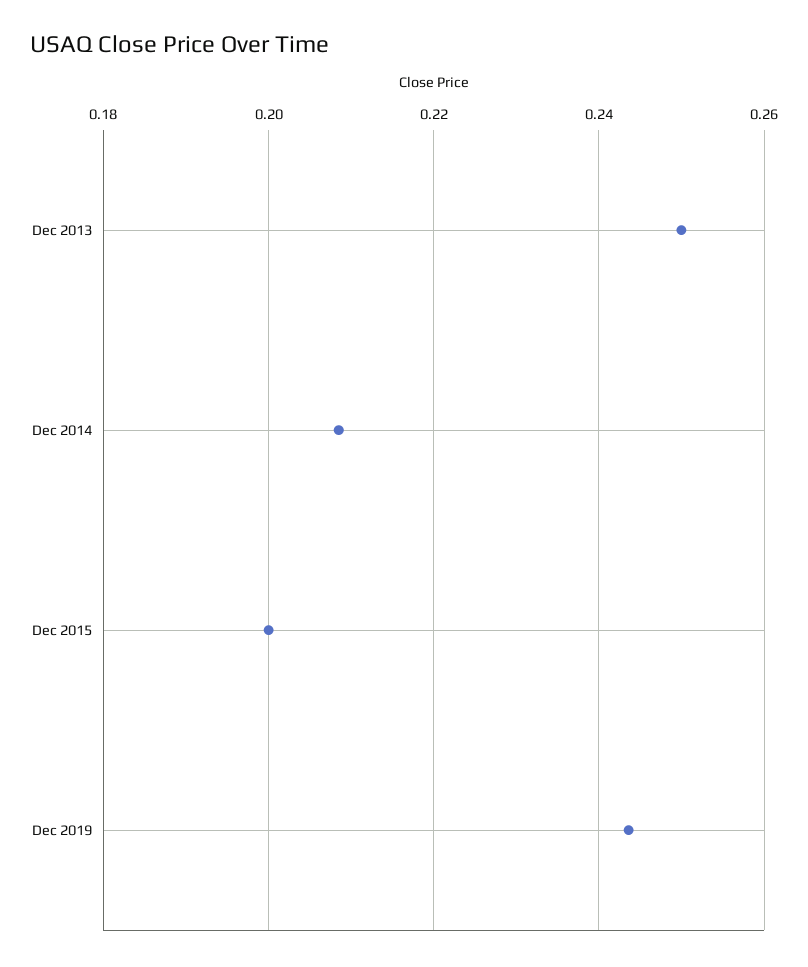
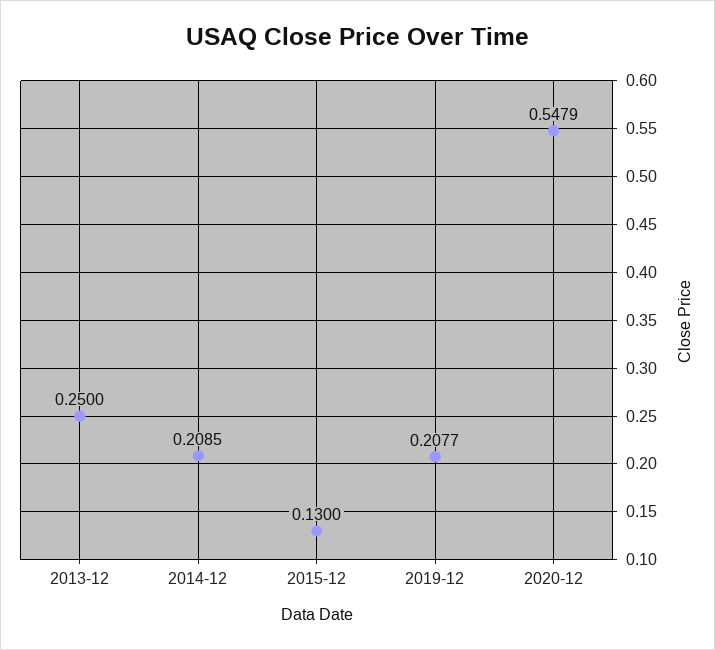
Dec 2015: 0.2 -> 0.13
Dec 2019: 0.244 -> 0.2077
2020-12: none -> 0.5479

